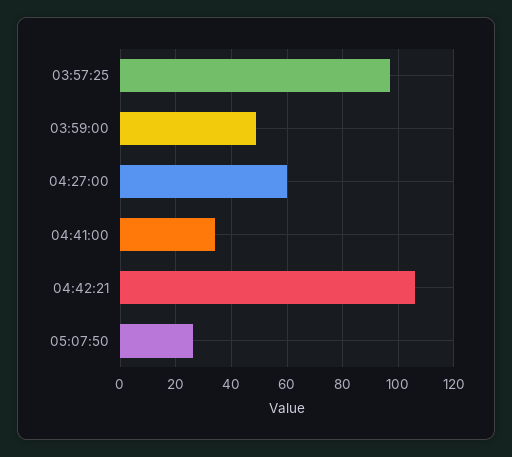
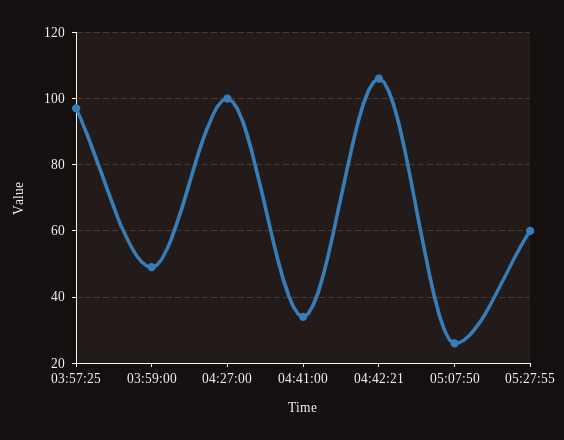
04:27:00: 60 -> 100
05:27:55: none -> 60

